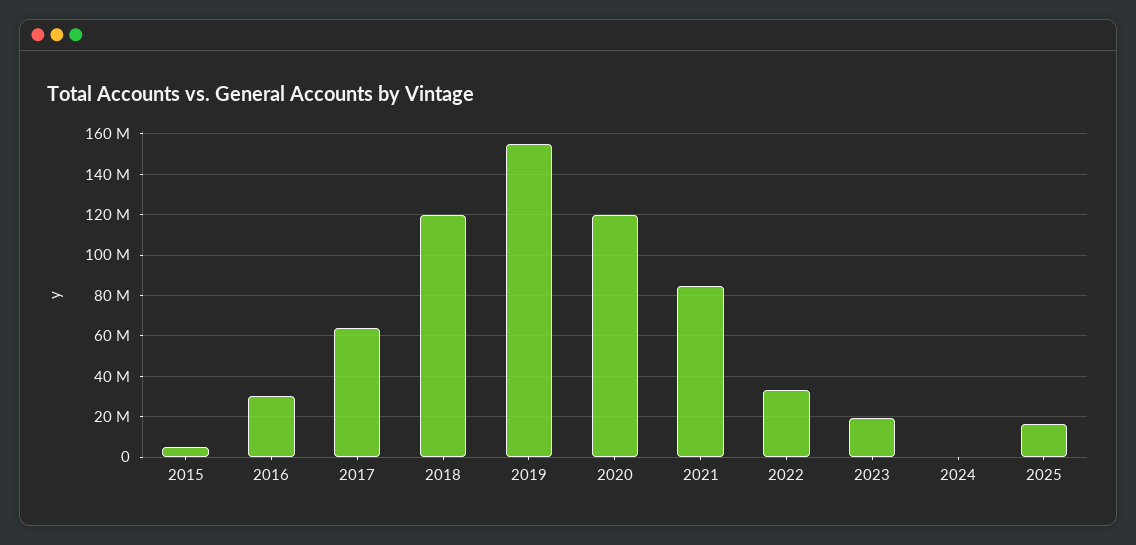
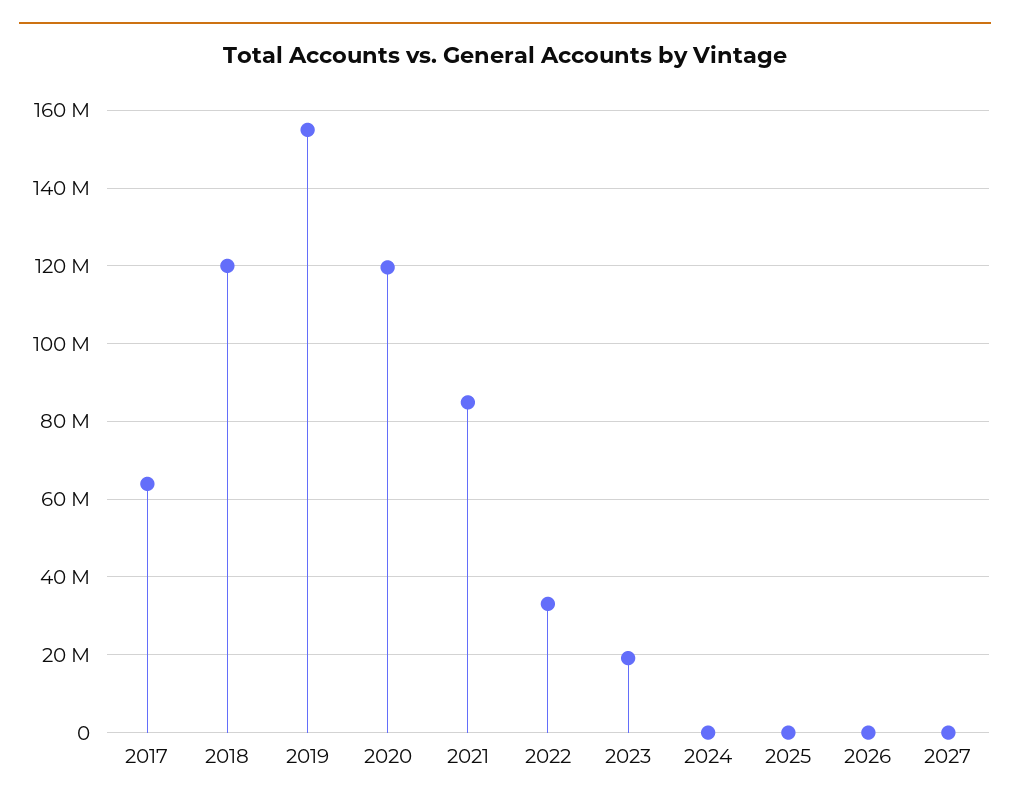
2015: 5000000 -> none
2016: 30000000 -> none
2025: 15000000 -> 0
2026: none -> 0
2027: none -> 0

